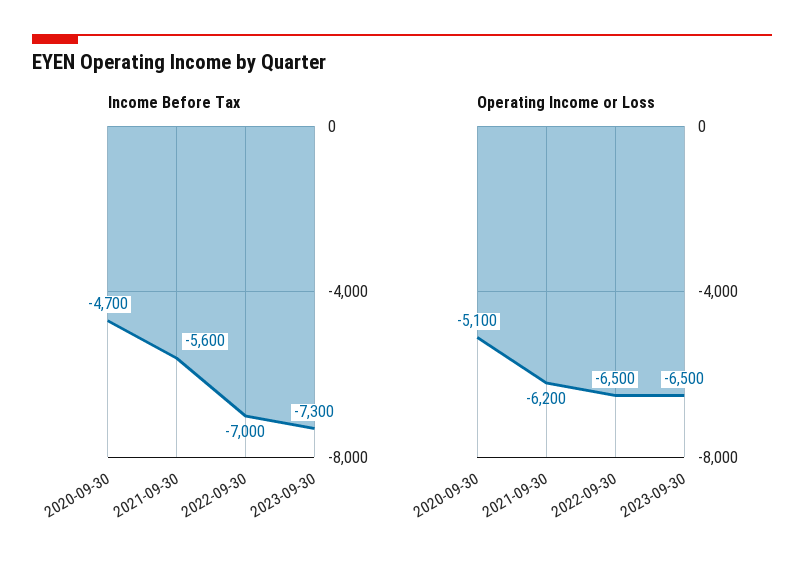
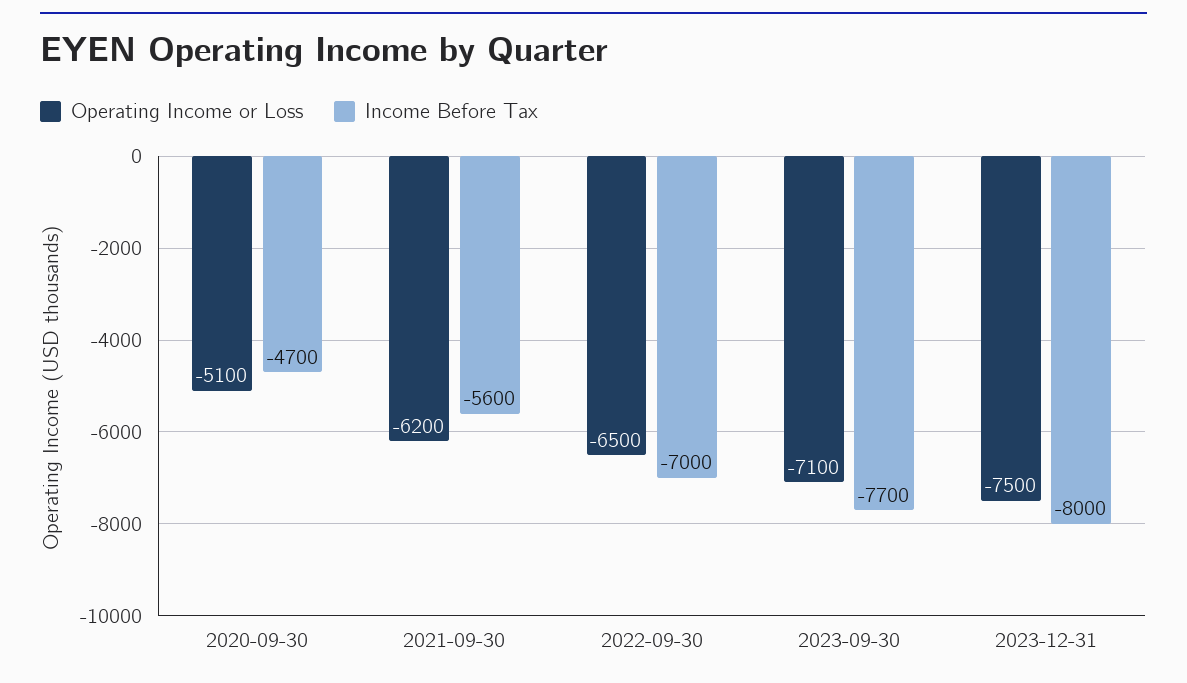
Income Before Tax, 2023-09-30: -7300 -> -7700
Operating Income or Loss, 2023-09-30: -6500 -> -7100
Operating Income or Loss, 2023-12-31: none -> -7500
Income Before Tax, 2023-12-31: none -> -8000

